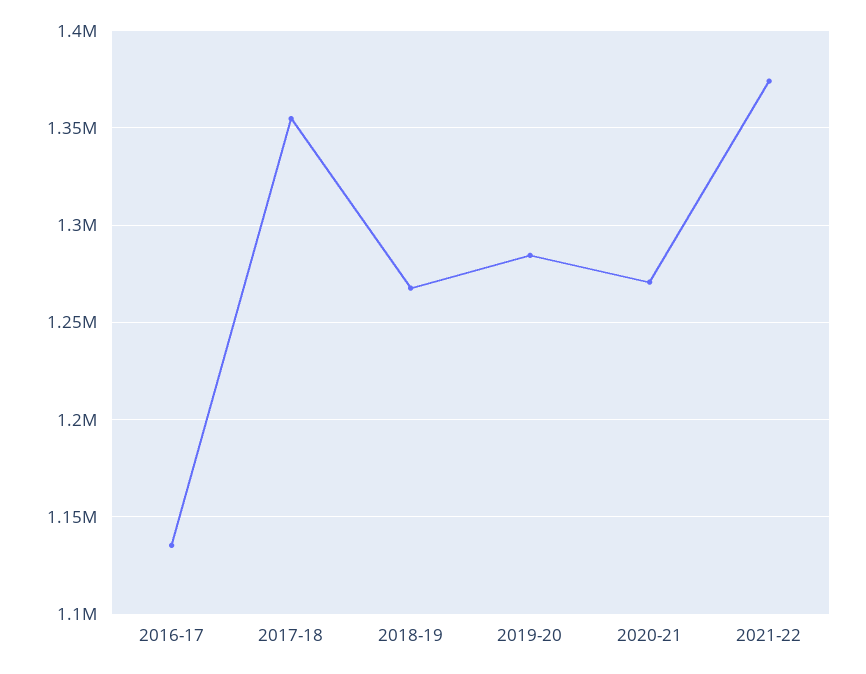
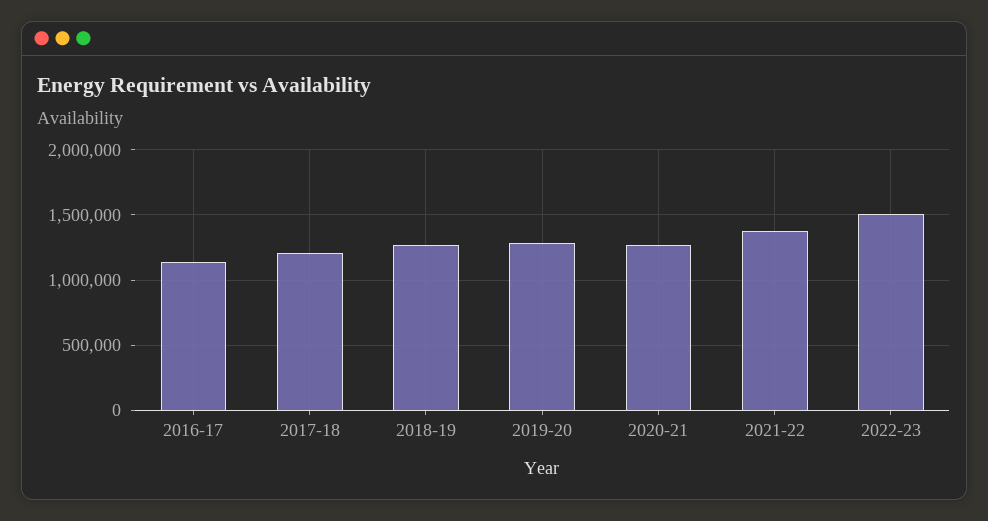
2017-18: 1355000 -> 1200000
2022-23: none -> 1500000

